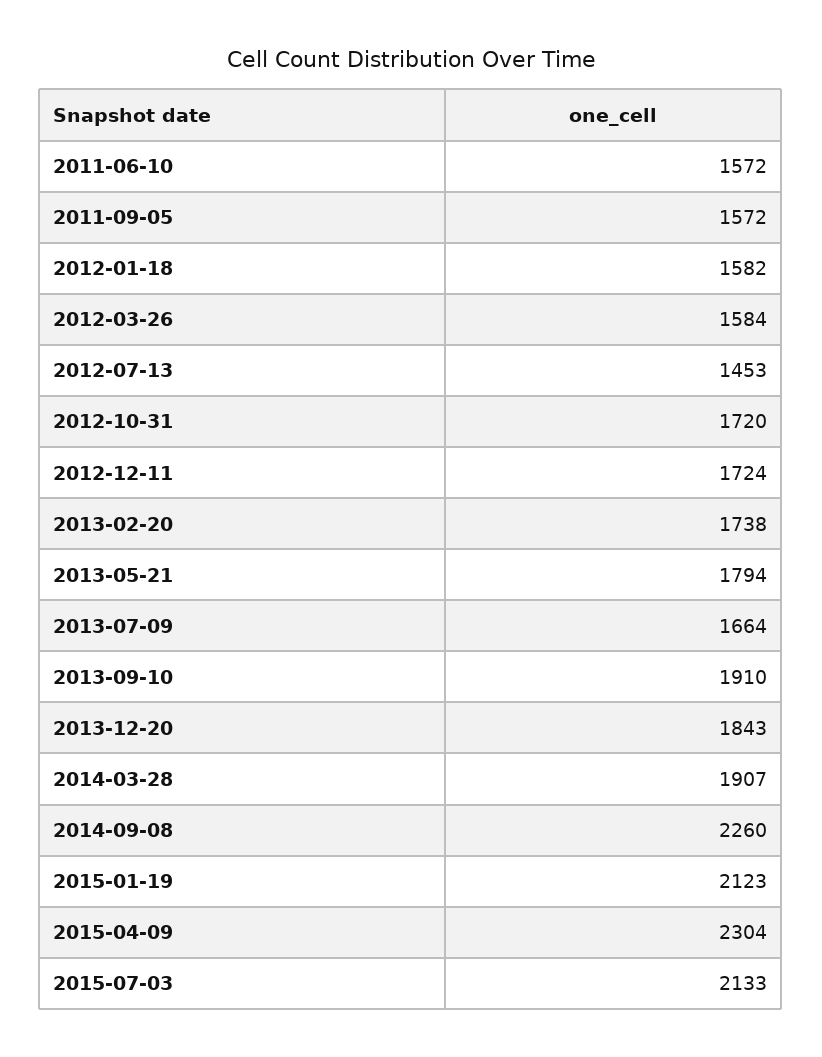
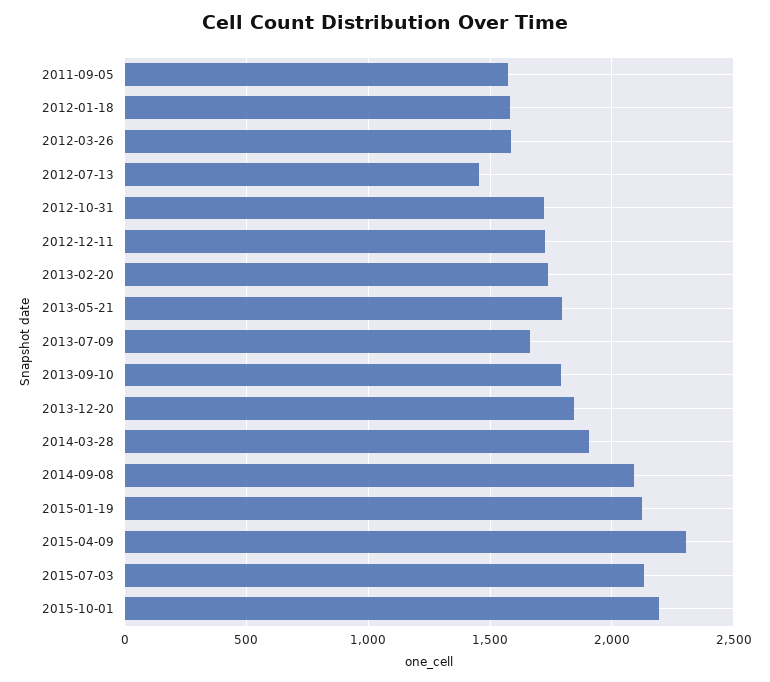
2011-06-10: 1572 -> none
2013-09-10: 1910 -> 1800
2014-09-08: 2260 -> 2100
2015-10-01: none -> 2200

